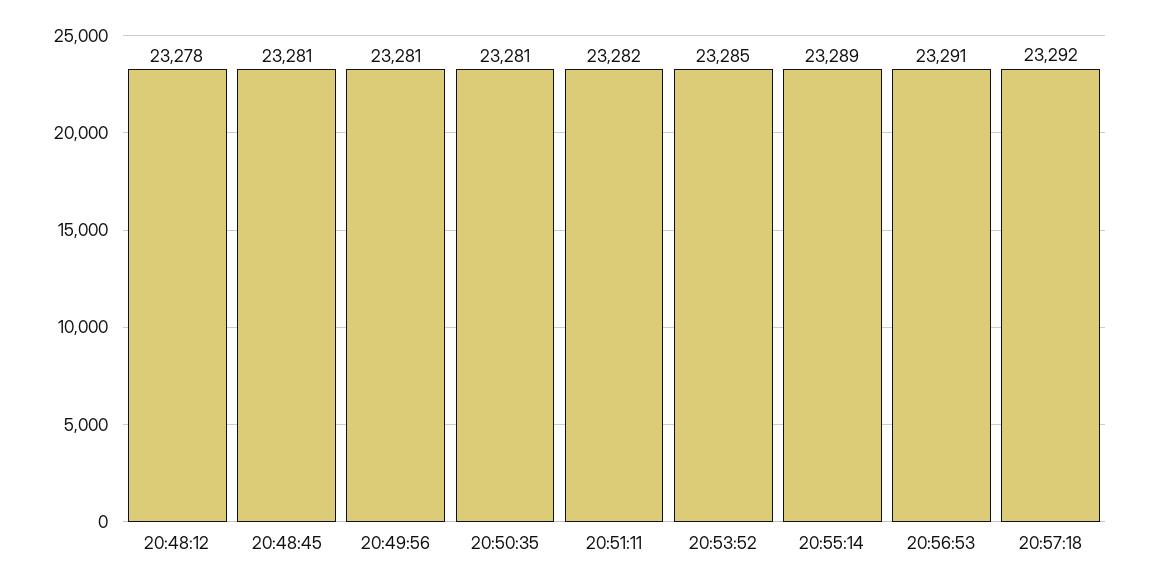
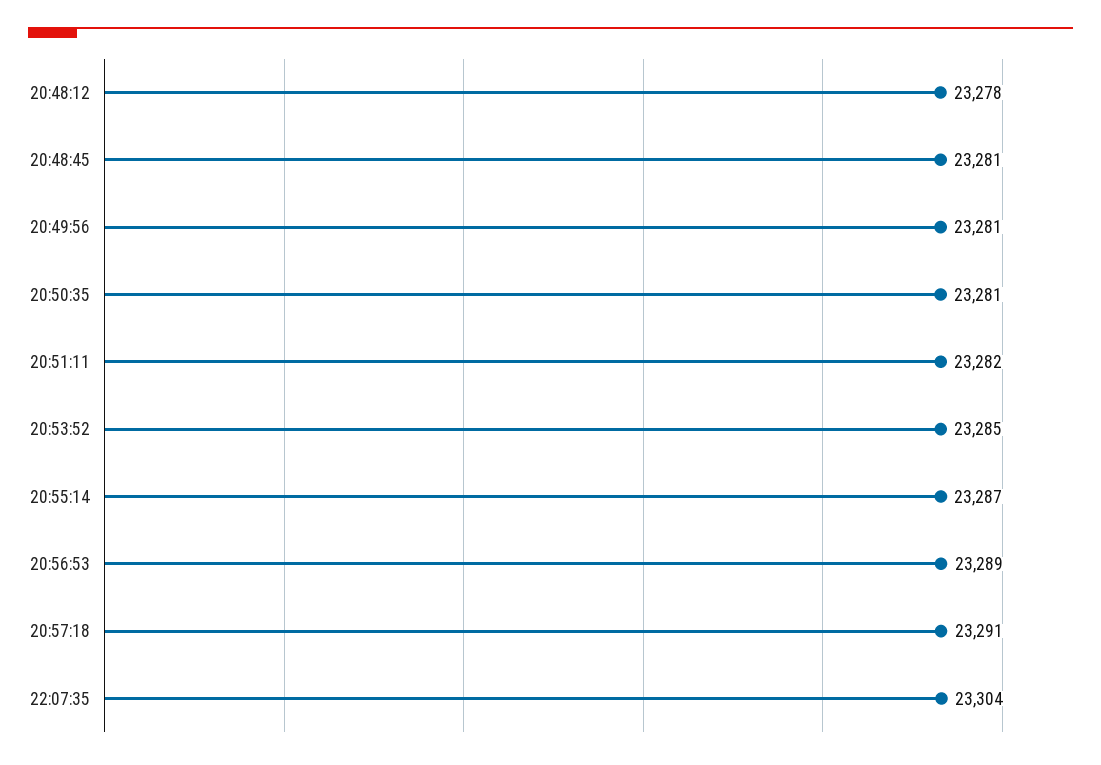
20:55:14: 23289 -> 23287
20:56:53: 23291 -> 23289
20:57:18: 23292 -> 23291
22:07:35: none -> 23304

